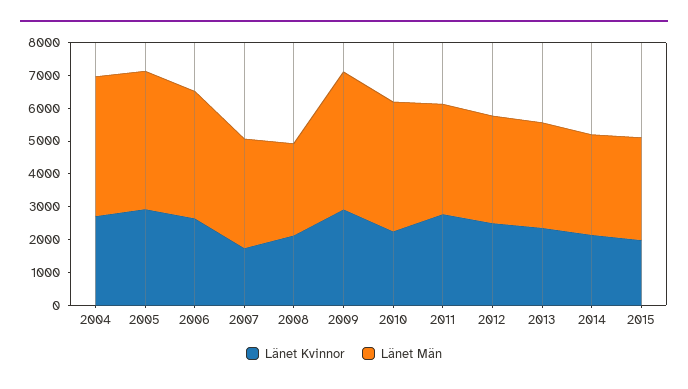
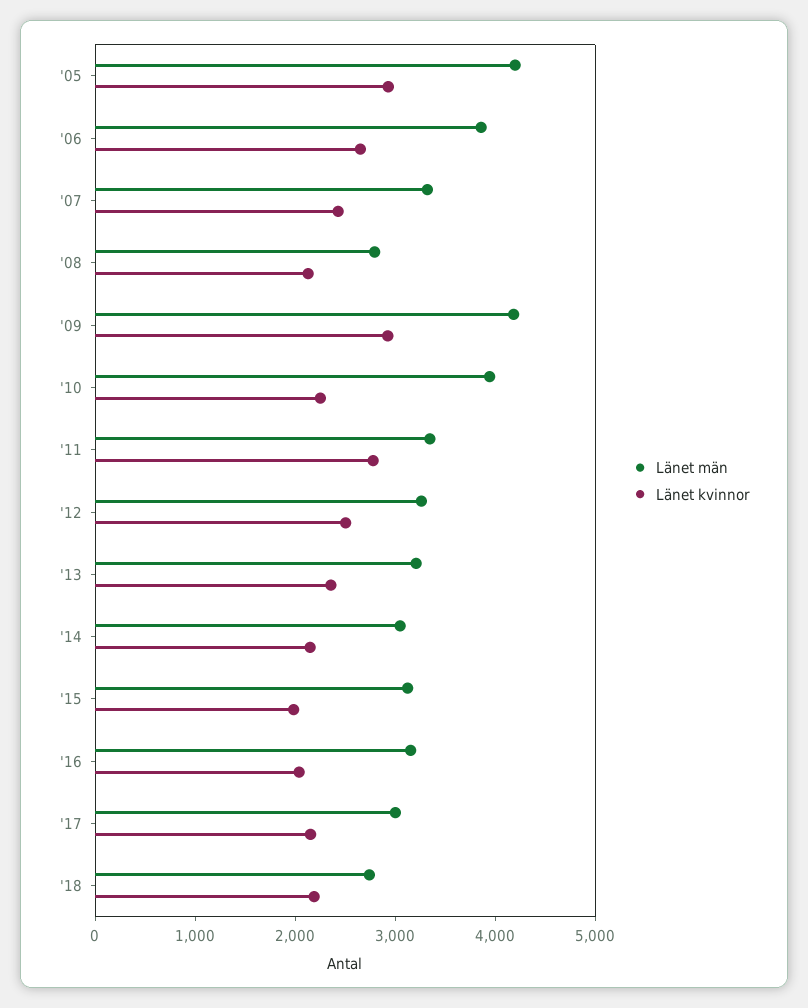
Länet Kvinnor, 2004: 2750 -> none
Länet Män, 2004: 4250 -> none
Länet Kvinnor, 2007: 1750 -> 2400
Länet Män, '16: none -> 3200
Länet Kvinnor, '16: none -> 2000
Länet Män, '17: none -> 3000
Länet Kvinnor, '17: none -> 2200
Länet Män, '18: none -> 2800
Länet Kvinnor, '18: none -> 2200

